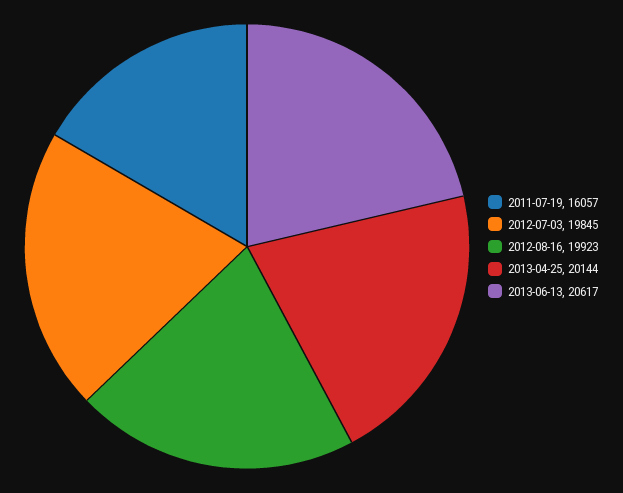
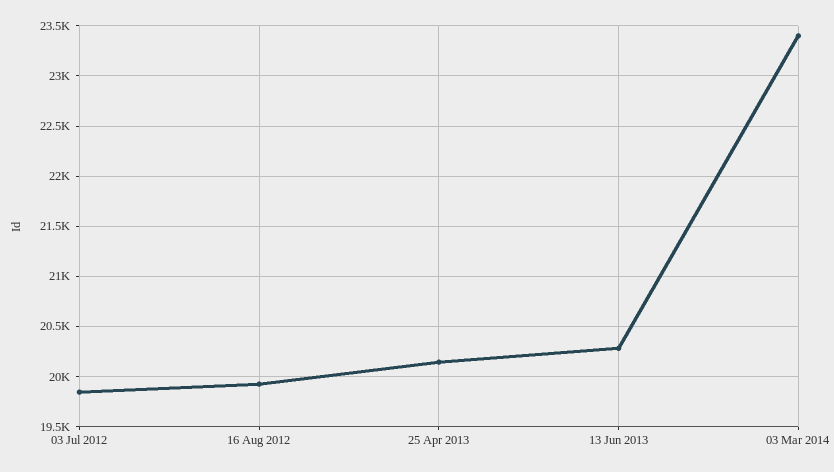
2011-07-19: 16057 -> none
2013-06-13: 20617 -> 20300
03 Mar 2014: none -> 23400

